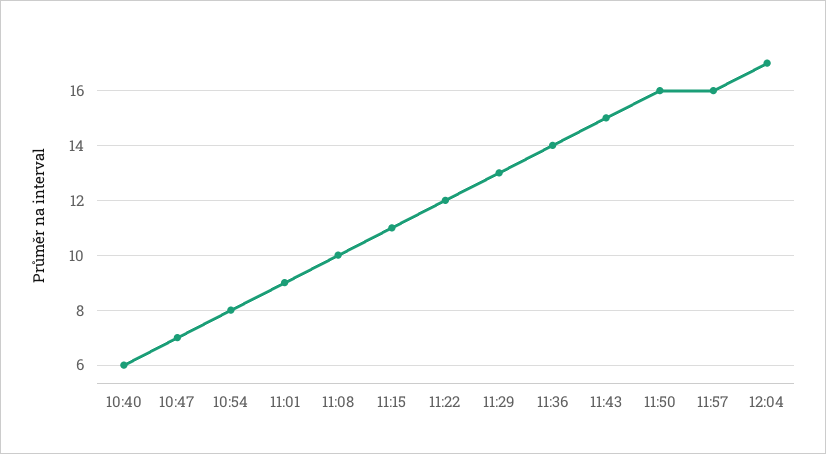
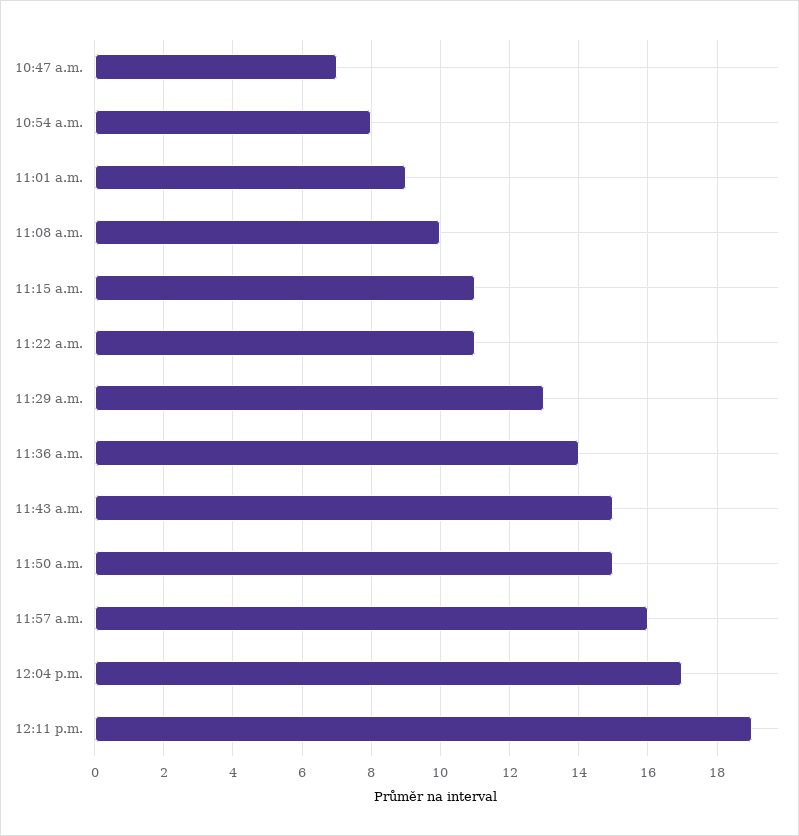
10:40: 6 -> none
11:22: 12 -> 11
11:50: 16 -> 15
12:11 p.m.: none -> 19

